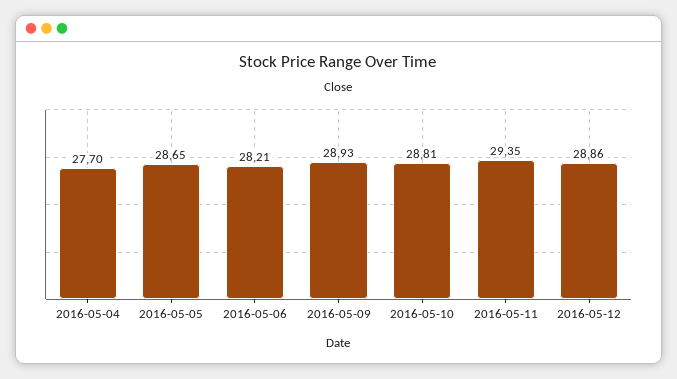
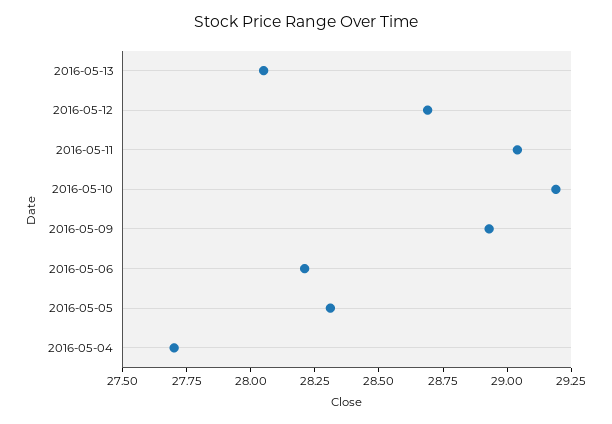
2016-05-05: 28.65 -> 28.3
2016-05-10: 28.81 -> 29.2
2016-05-11: 29.35 -> 29.05
2016-05-12: 28.86 -> 28.7
2016-05-13: none -> 28.05

